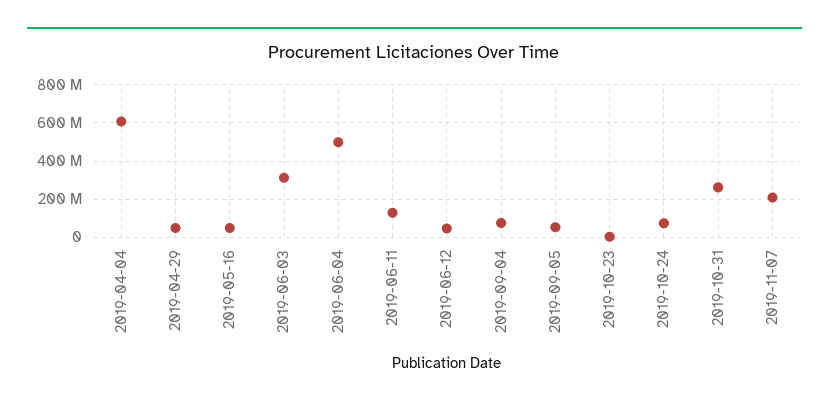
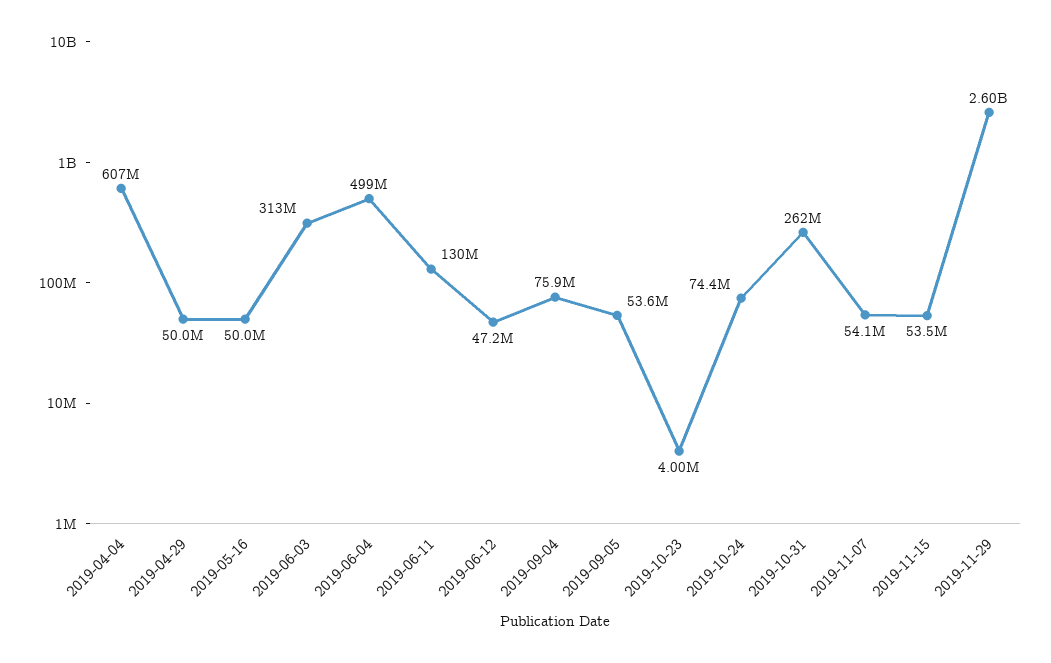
2019-11-07: 200000000 -> 54100000
2019-11-15: none -> 53500000
2019-11-29: none -> 2600000000

